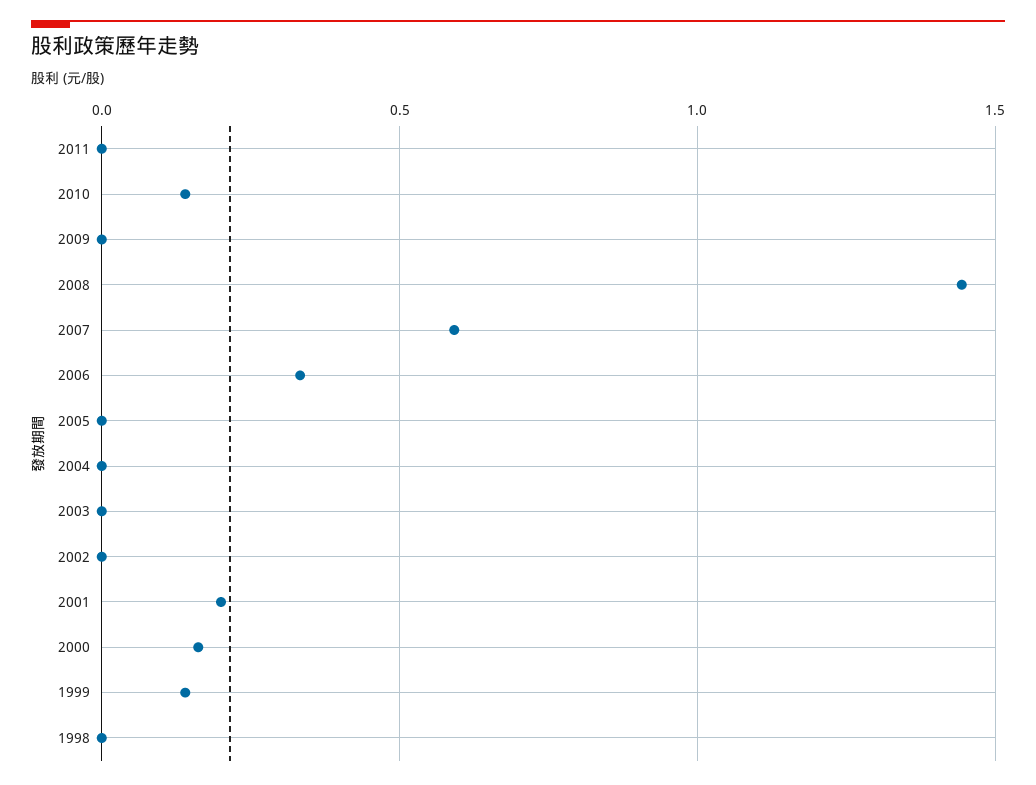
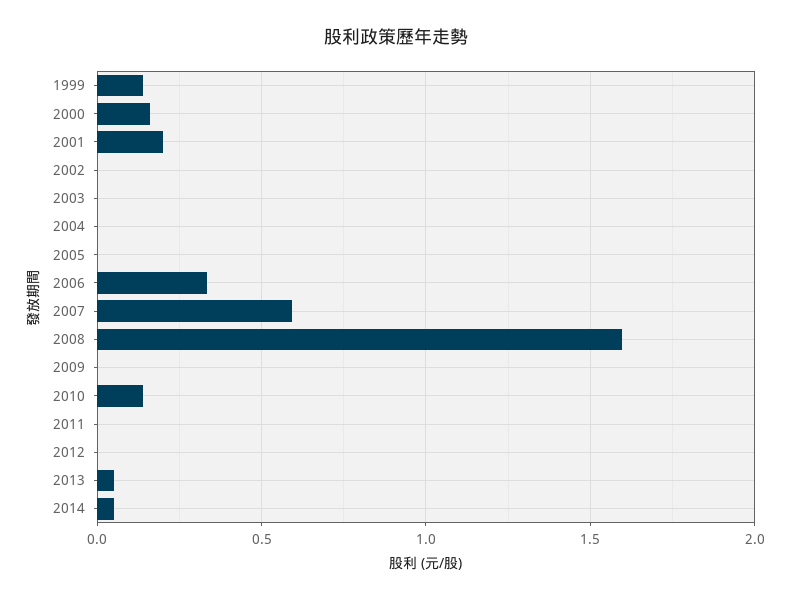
2008: 1.45 -> 1.6
1998: 0 -> none
2012: none -> 0
2013: none -> 0.05
2014: none -> 0.05

